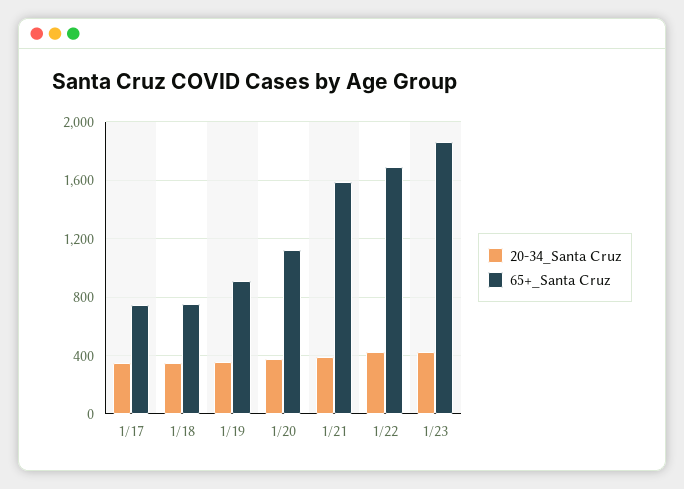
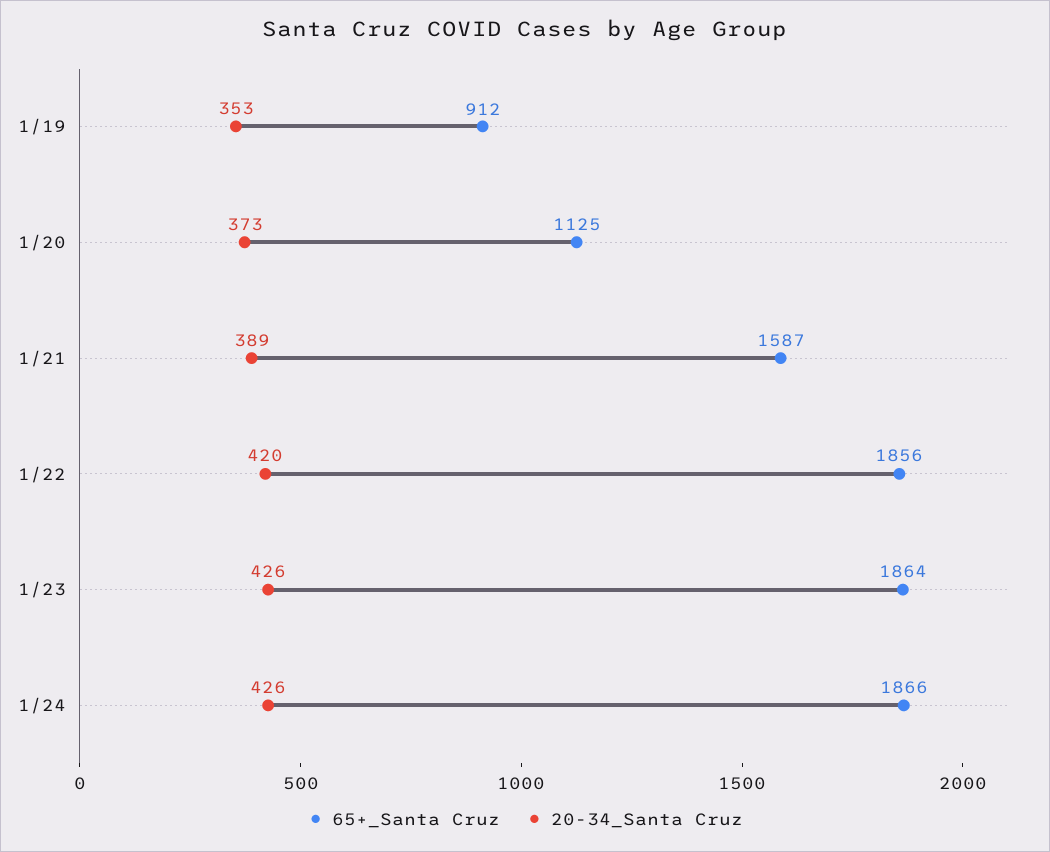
20-34_Santa Cruz, 1/17: 350 -> none
65+_Santa Cruz, 1/17: 750 -> none
20-34_Santa Cruz, 1/18: 350 -> none
65+_Santa Cruz, 1/18: 750 -> none
65+_Santa Cruz, 1/22: 1700 -> 1856
65+_Santa Cruz, 1/24: none -> 1866
20-34_Santa Cruz, 1/24: none -> 426

